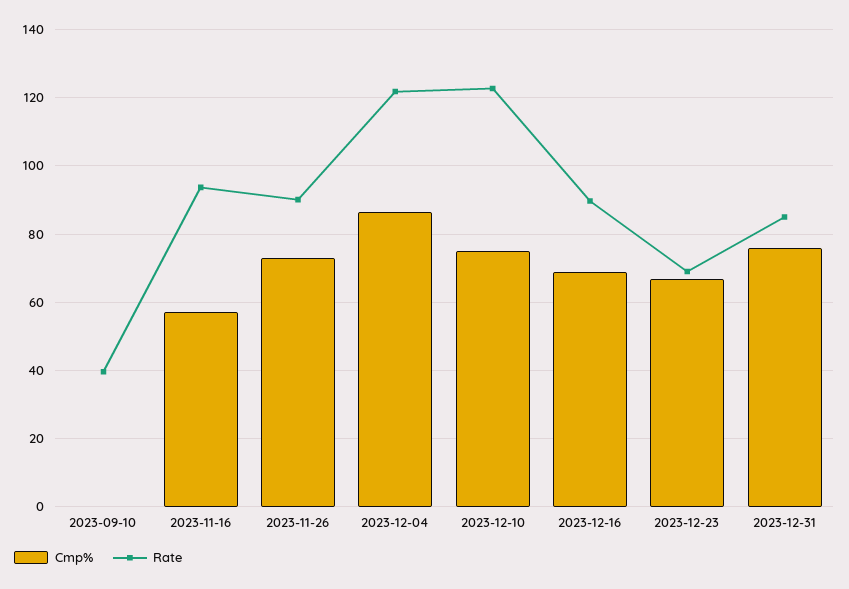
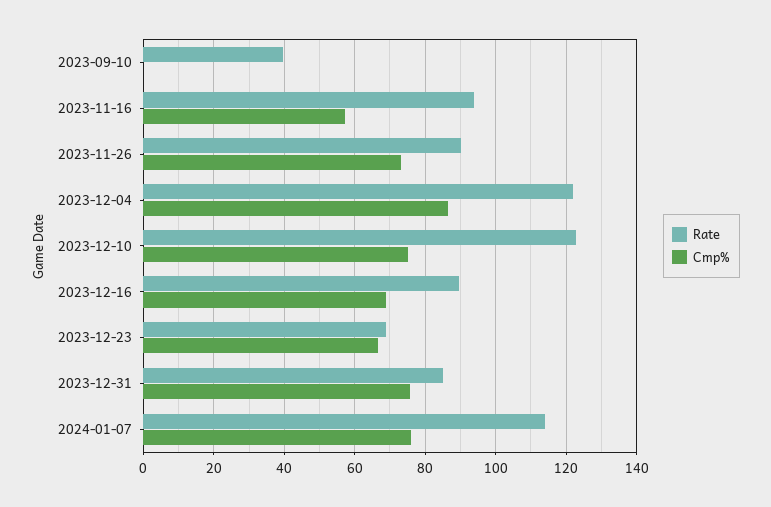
Rate, 2024-01-07: none -> 114
Cmp%, 2024-01-07: none -> 76

